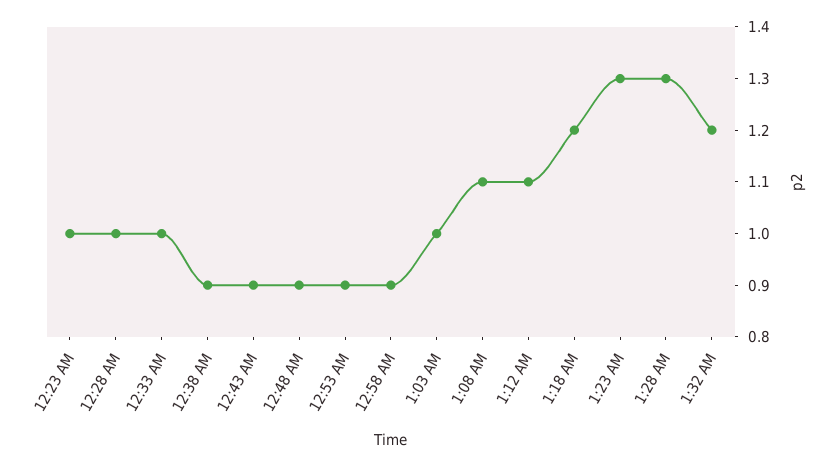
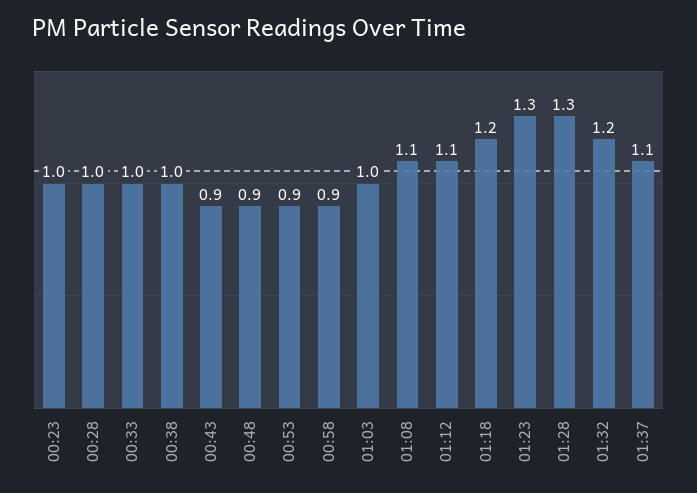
12:38 AM: 0.9 -> 1
01:37: none -> 1.1

